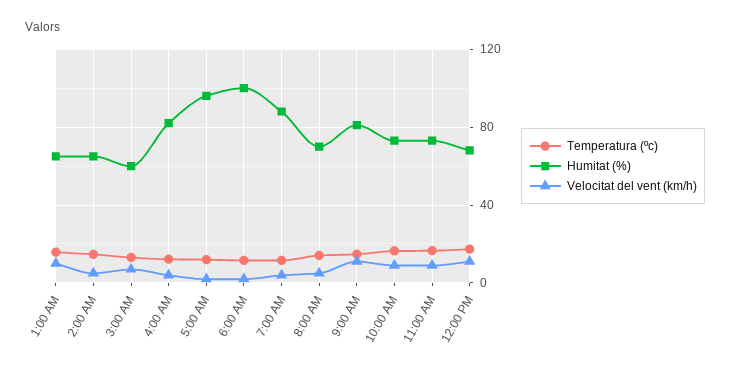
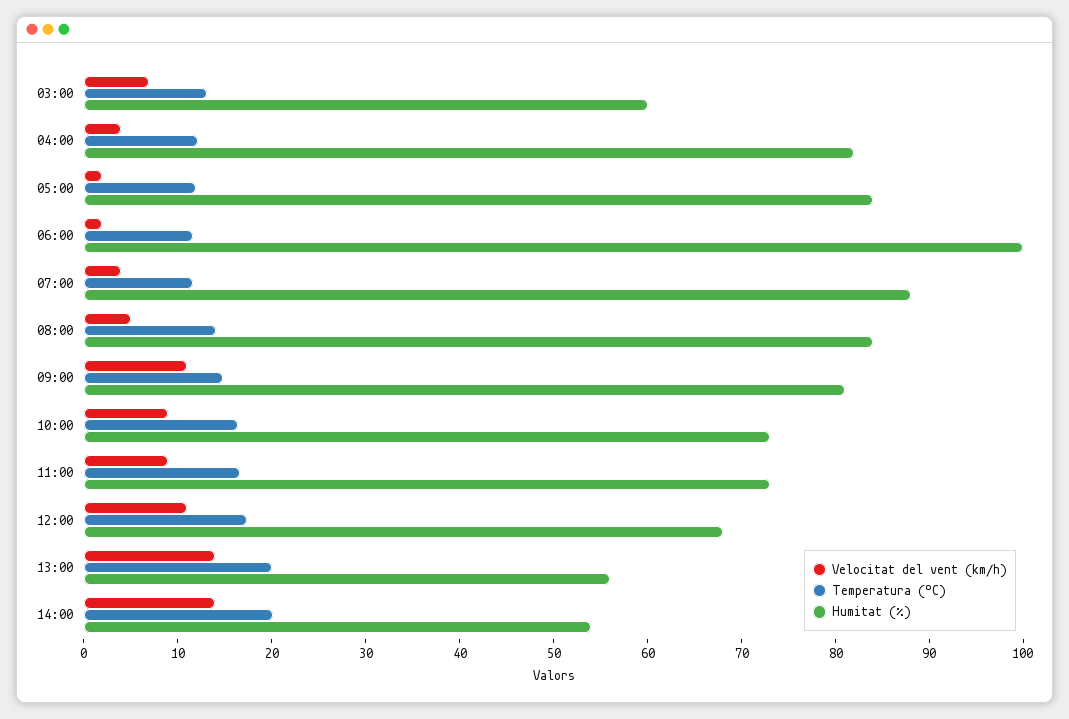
Temperatura (ºc), 1:00 AM: 15 -> none
Humitat (%), 1:00 AM: 65 -> none
Velocitat del vent (km/h), 1:00 AM: 10 -> none
Temperatura (ºc), 2:00 AM: 15 -> none
Humitat (%), 2:00 AM: 65 -> none
Velocitat del vent (km/h), 2:00 AM: 5 -> none
Humitat (%), 5:00 AM: 95 -> 84
Humitat (%), 8:00 AM: 70 -> 84
Velocitat del vent (km/h), 13:00: none -> 14
Temperatura (ºc), 13:00: none -> 20
Humitat (%), 13:00: none -> 56
Velocitat del vent (km/h), 14:00: none -> 14
Temperatura (ºc), 14:00: none -> 20
Humitat (%), 14:00: none -> 54

